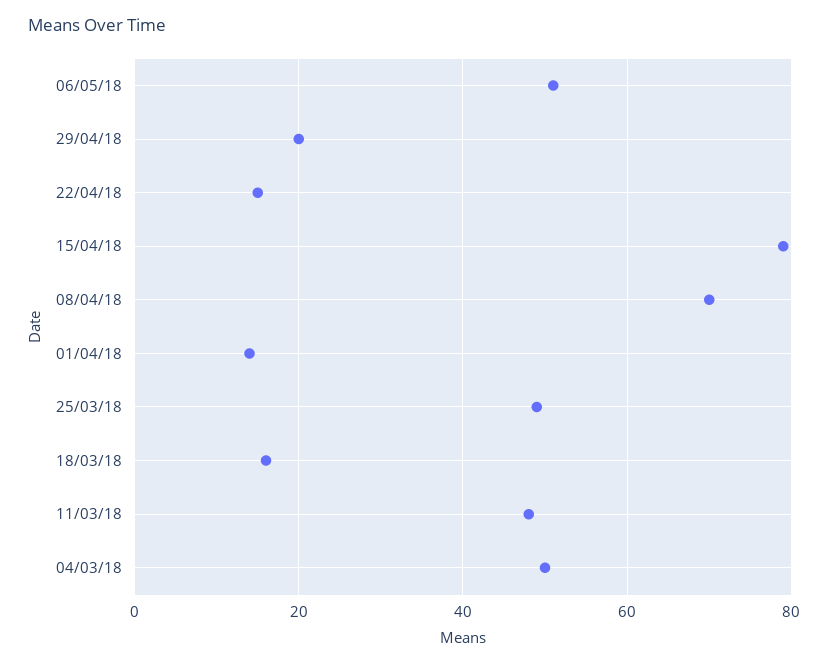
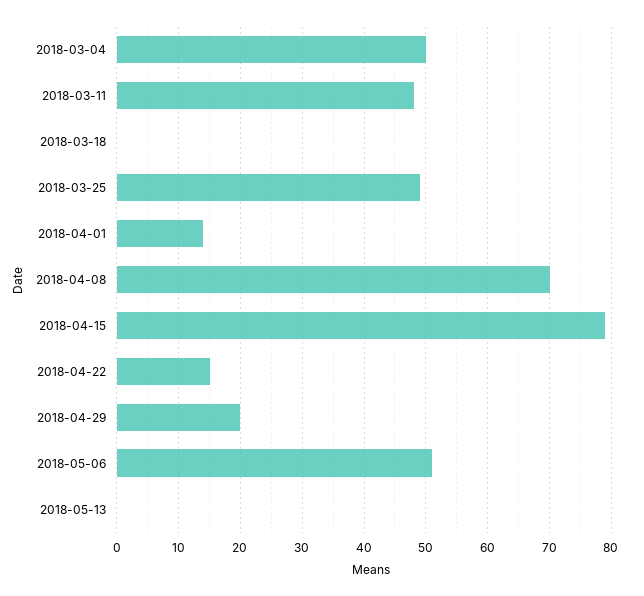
18/03/18: 15 -> 0
2018-05-13: none -> 0

